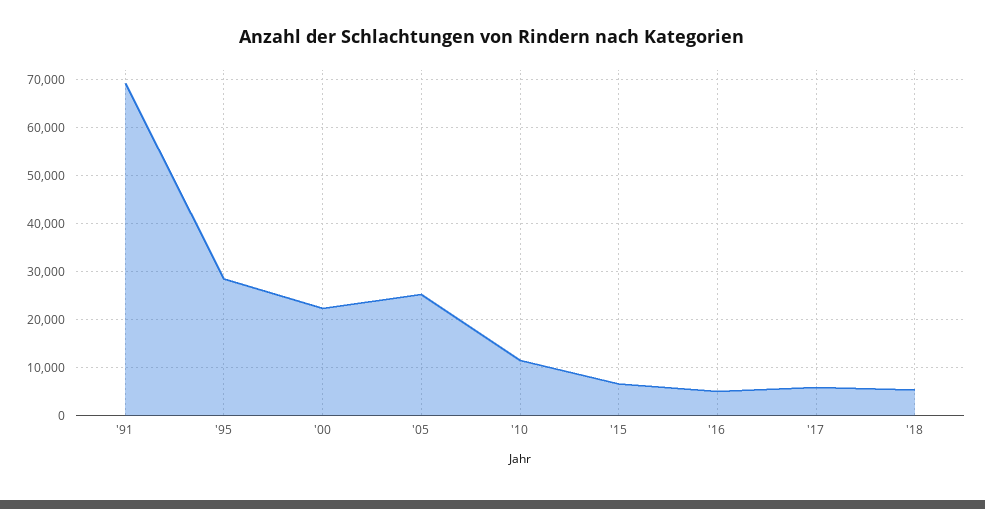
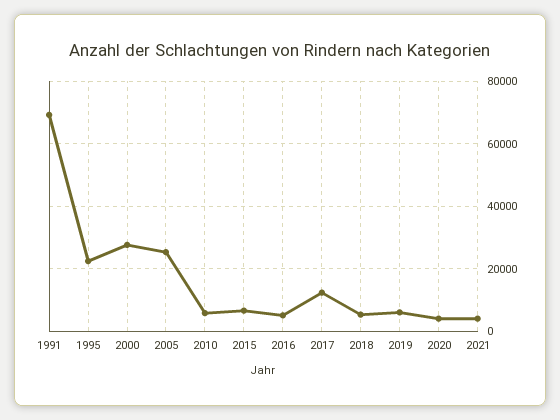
'95: 28000 -> 22000
'00: 22000 -> 28000
'10: 12000 -> 6000
'17: 6000 -> 12000
2019: none -> 6000
2020: none -> 4000
2021: none -> 4000

